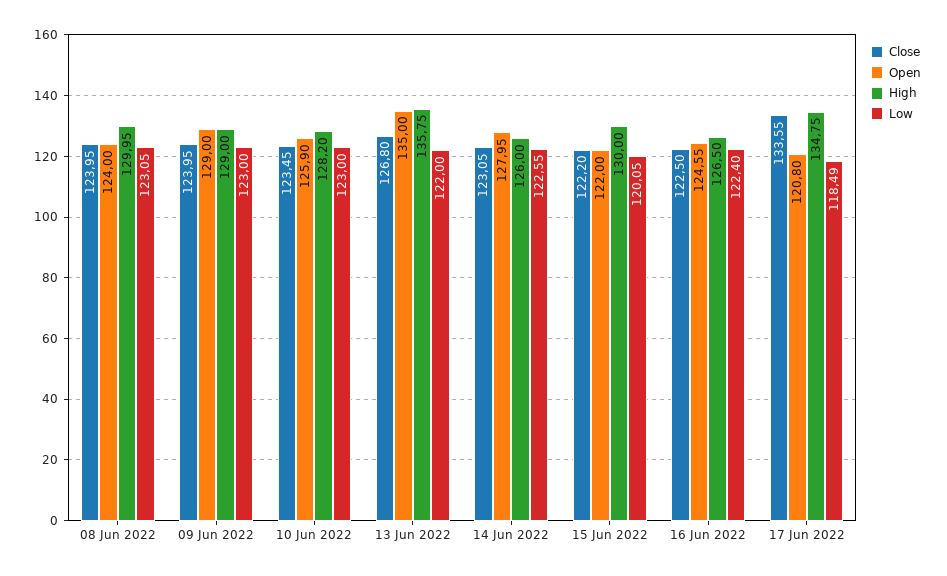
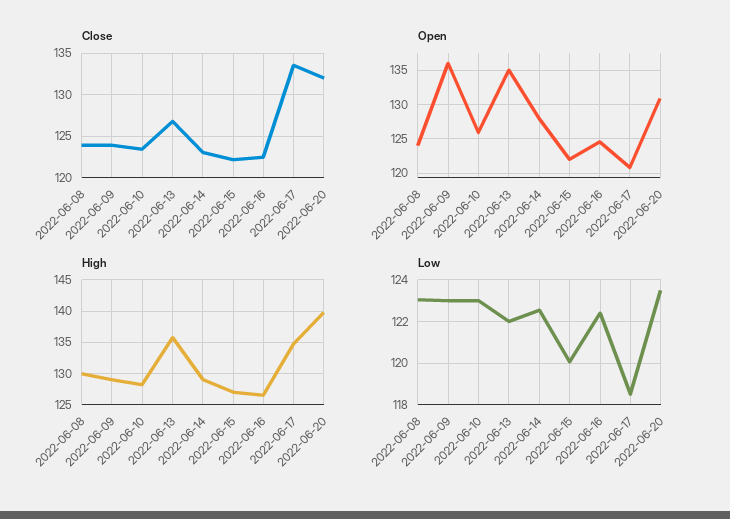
Open, 09 Jun 2022: 129 -> 136
High, 14 Jun 2022: 126 -> 129
High, 15 Jun 2022: 130 -> 127
Close, 2022-06-20: none -> 132
Open, 2022-06-20: none -> 131
High, 2022-06-20: none -> 140
Low, 2022-06-20: none -> 123.5

